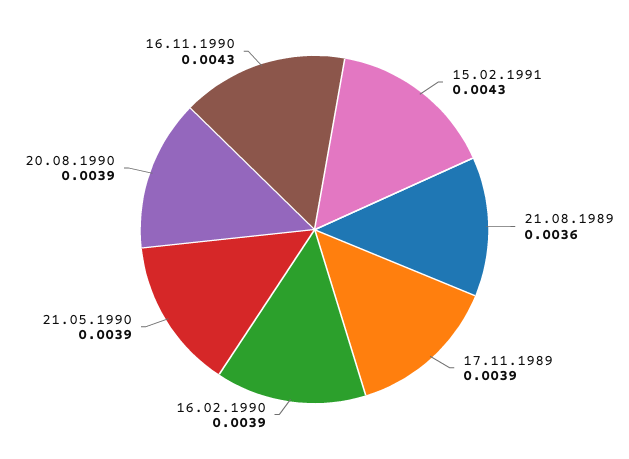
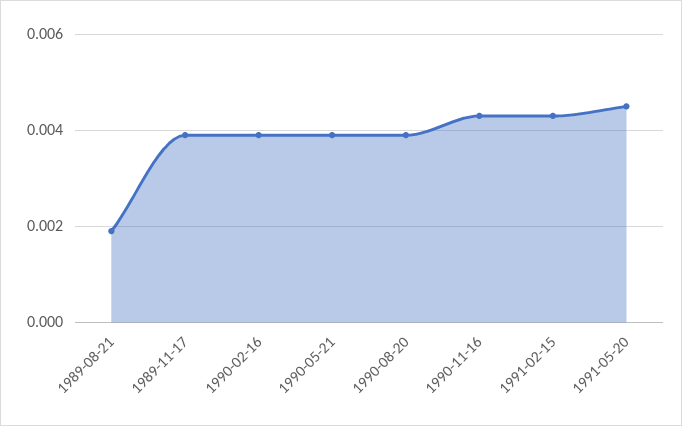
21.08.1989: 0.0036 -> 0.002
1991-05-20: none -> 0.0045

